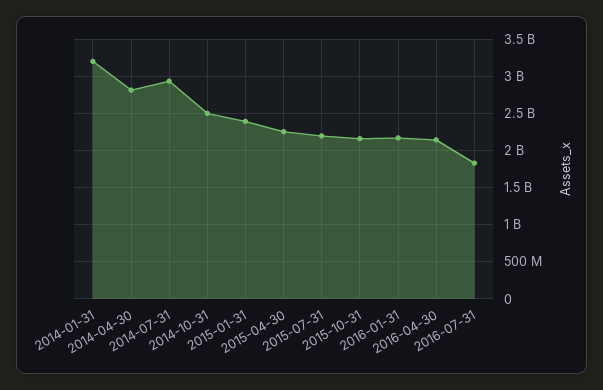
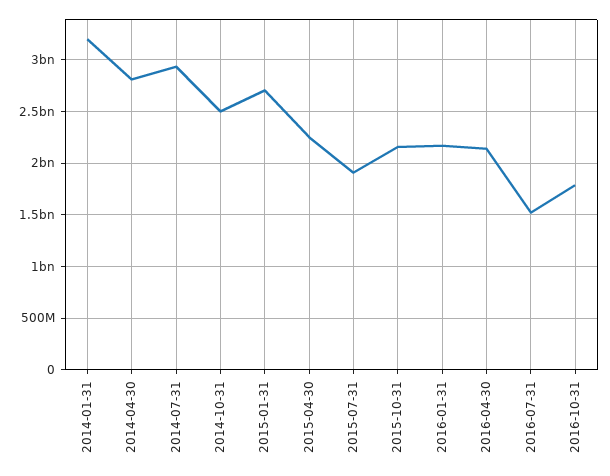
2015-01-31: 2400000000 -> 2700000000
2015-07-31: 2200000000 -> 1900000000
2016-07-31: 1800000000 -> 1500000000
2016-10-31: none -> 1800000000

